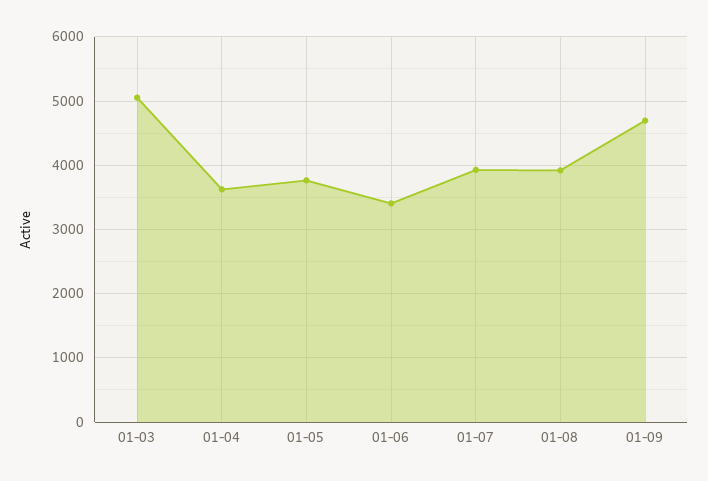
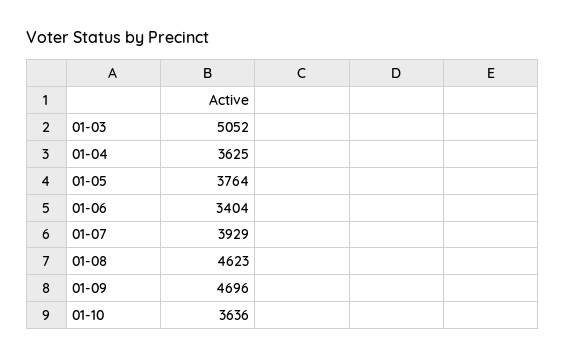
01-08: 3900 -> 4623
01-10: none -> 3636

